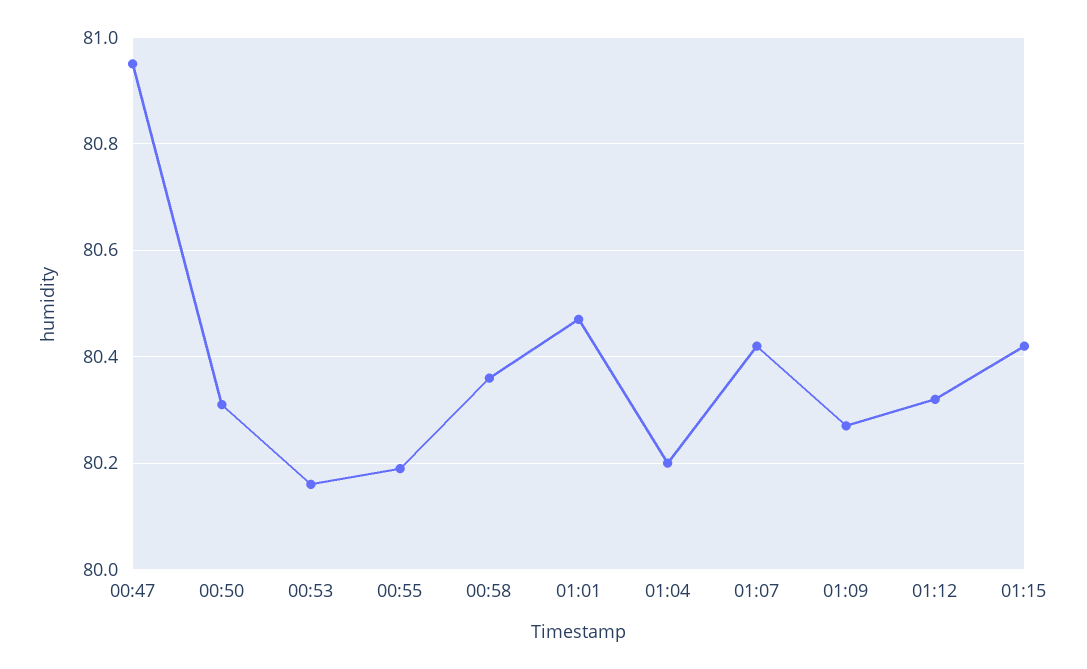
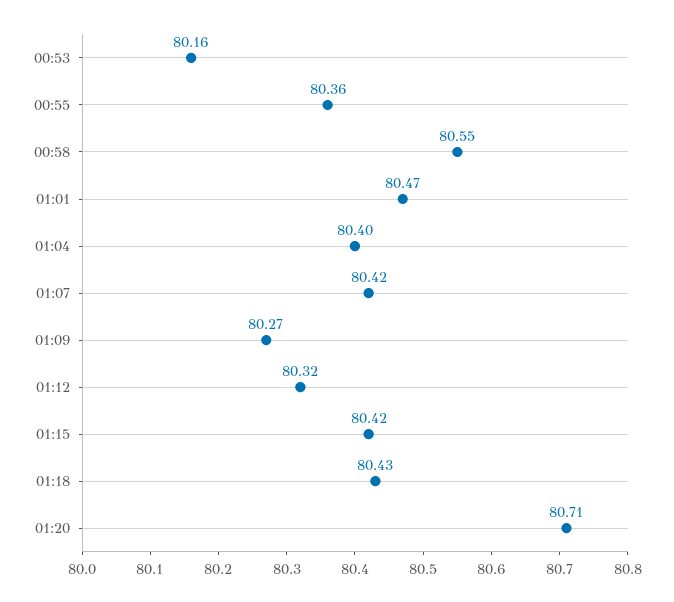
00:47: 80.95 -> none
00:50: 80.3 -> none
00:55: 80.2 -> 80.36
00:58: 80.35 -> 80.55
01:04: 80.2 -> 80.4
01:18: none -> 80.43
01:20: none -> 80.71

